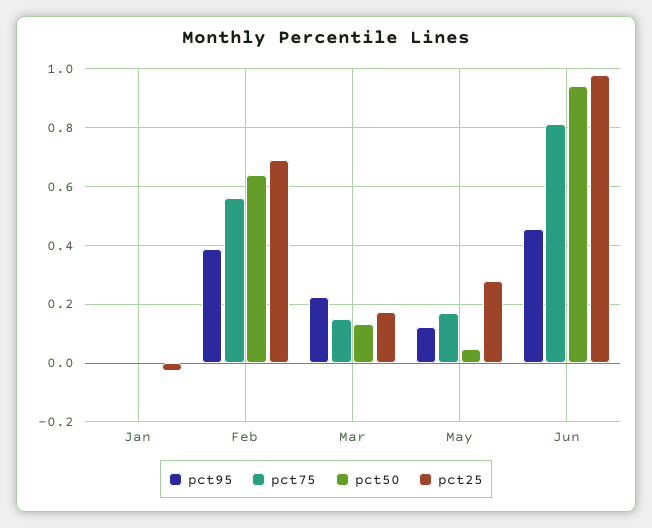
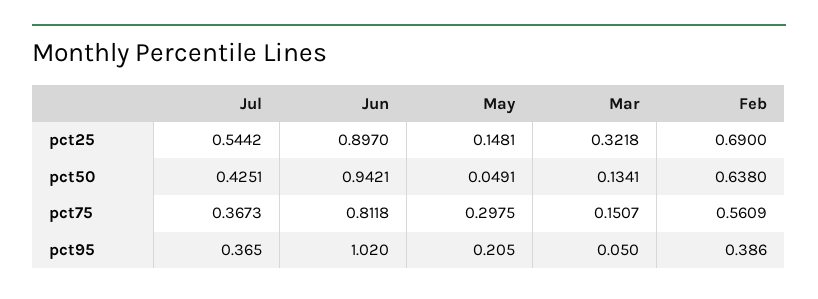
pct95, Jan: 0 -> none
pct75, Jan: 0 -> none
pct50, Jan: 0 -> none
pct25, Jan: -0.025 -> none
pct95, Mar: 0.225 -> 0.05
pct25, Mar: 0.175 -> 0.3218
pct95, May: 0.125 -> 0.205
pct75, May: 0.175 -> 0.2975
pct25, May: 0.275 -> 0.1481
pct95, Jun: 0.45 -> 1.02
pct25, Jun: 0.975 -> 0.897
pct25, Jul: none -> 0.5442
pct50, Jul: none -> 0.4251
pct75, Jul: none -> 0.3673
pct95, Jul: none -> 0.365

